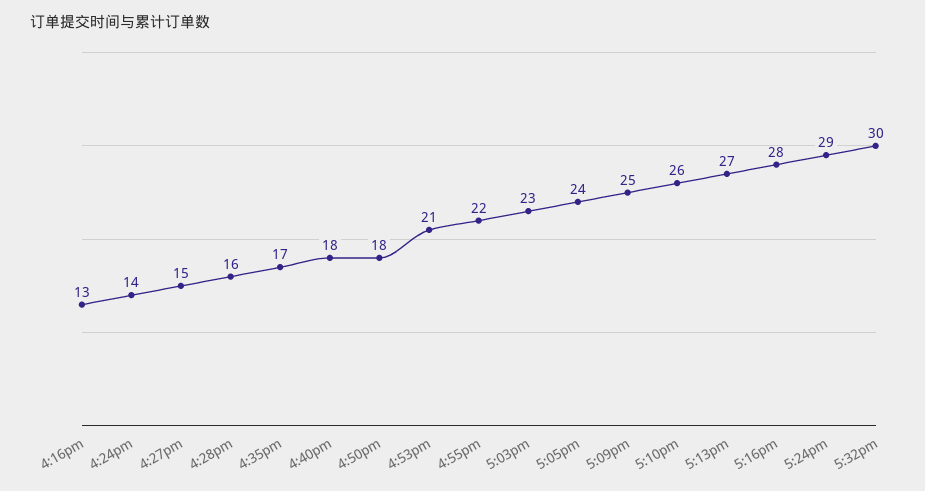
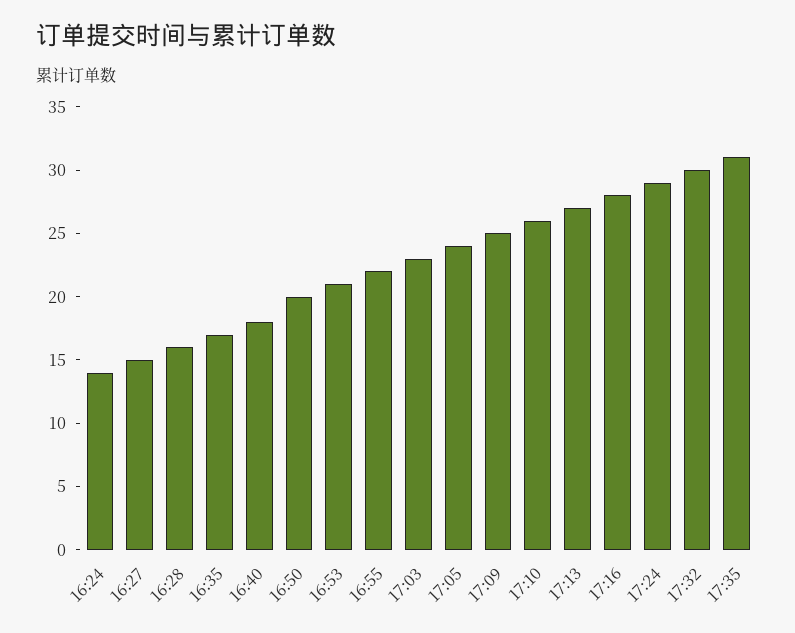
4:16pm: 13 -> none
4:50pm: 18 -> 20
17:35: none -> 31

